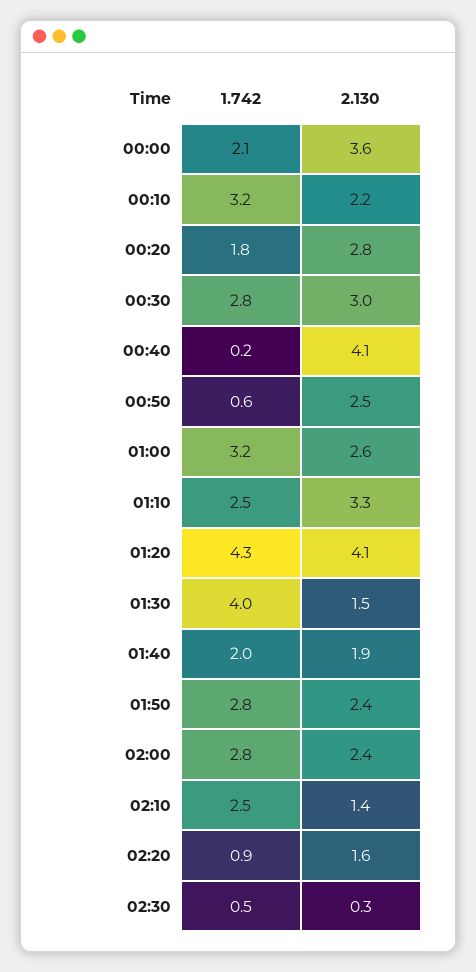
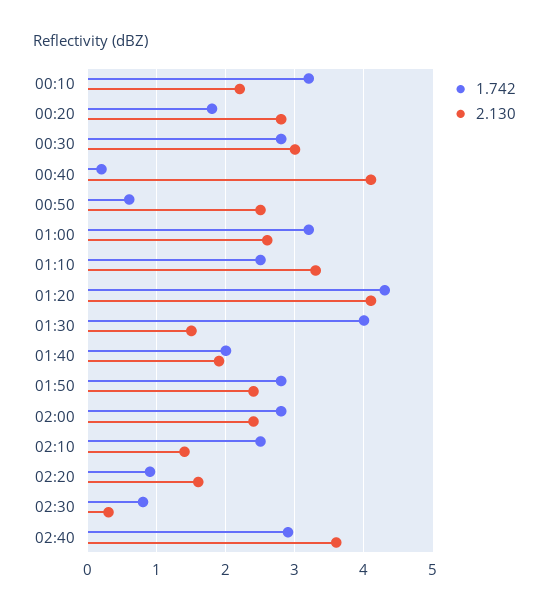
1.742, 00:00: 2.1 -> none
2.130, 00:00: 3.6 -> none
1.742, 02:30: 0.5 -> 0.8
1.742, 02:40: none -> 2.9
2.130, 02:40: none -> 3.6

